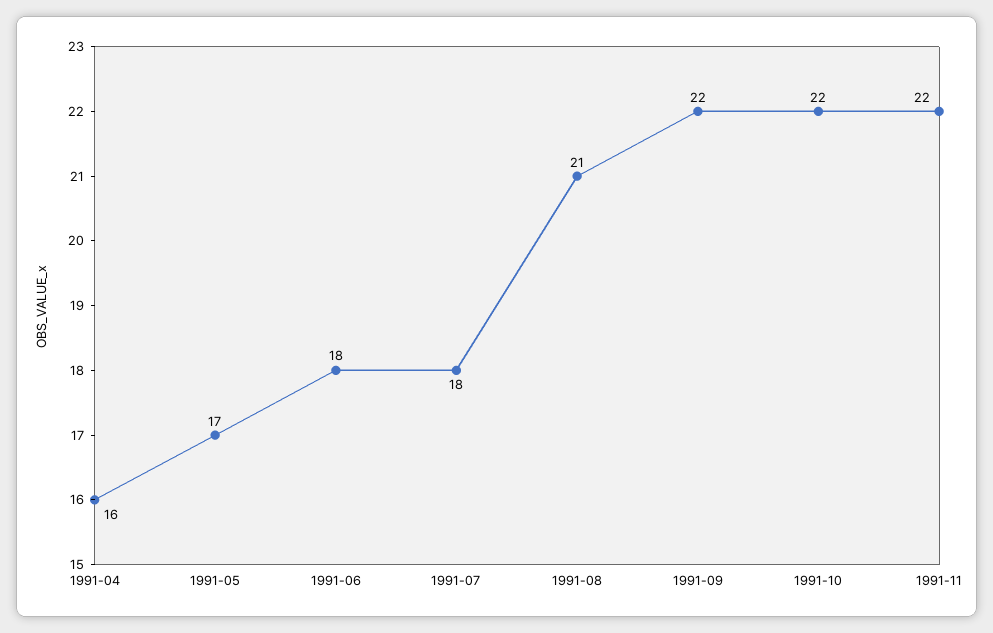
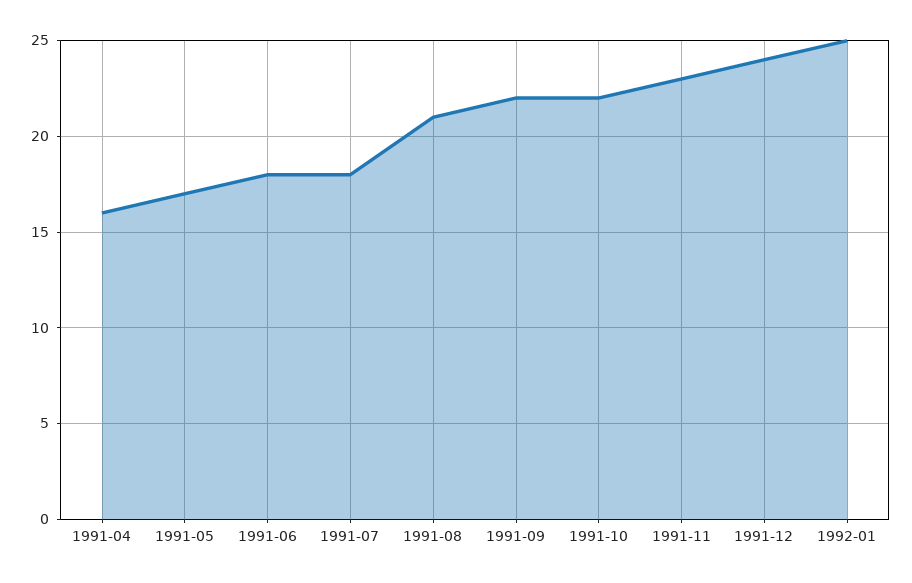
1991-11: 22 -> 23
1991-12: none -> 24
1992-01: none -> 25

